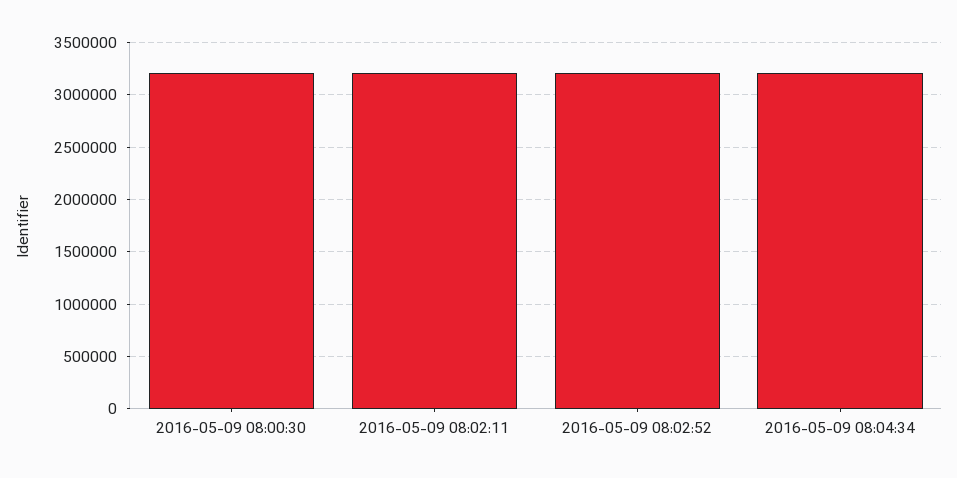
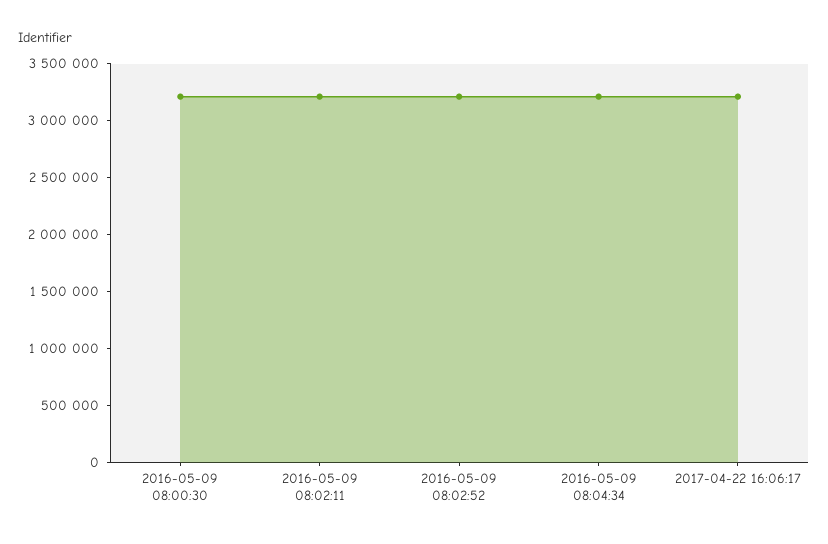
2017-04-22 16:06:17: none -> 3200000

